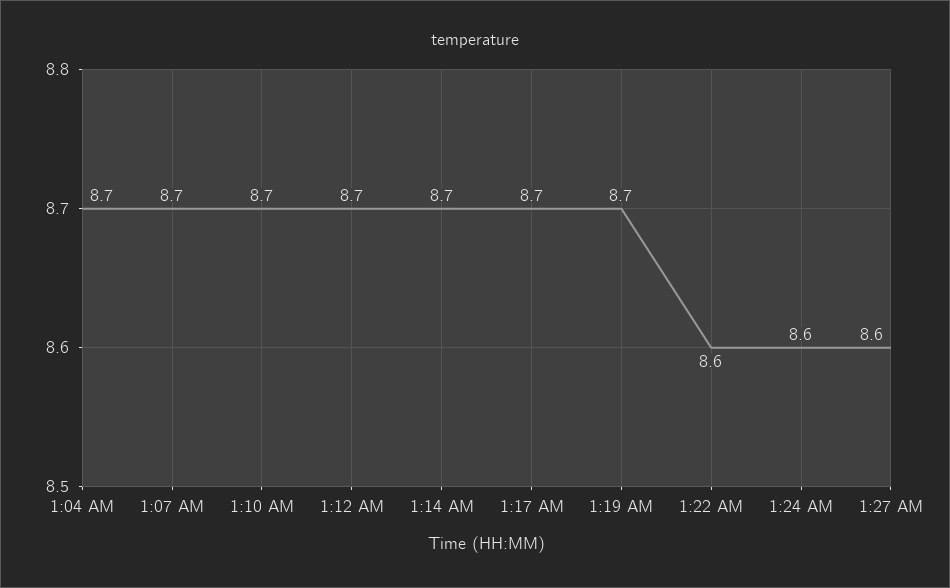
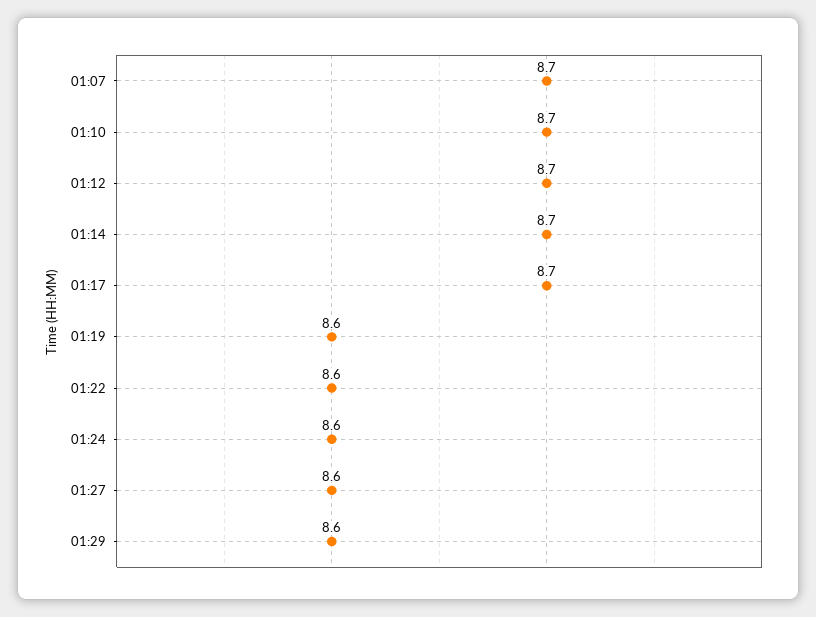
1:04 AM: 8.7 -> none
1:19 AM: 8.7 -> 8.6
01:29: none -> 8.6

